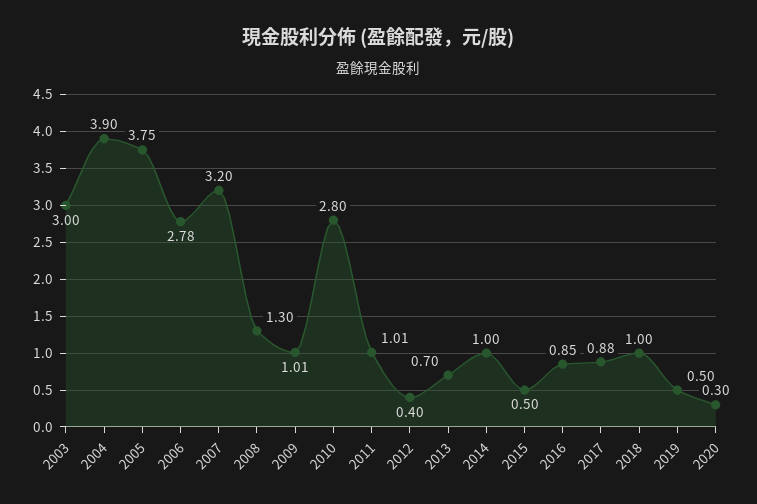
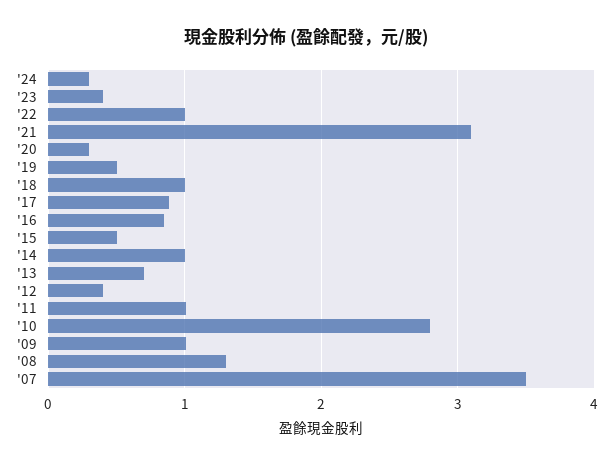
2003: 3 -> none
2004: 3.9 -> none
2005: 3.75 -> none
2006: 2.78 -> none
2007: 3.2 -> 3.5
'24: none -> 0.3
'23: none -> 0.4
'22: none -> 1
'21: none -> 3.1

